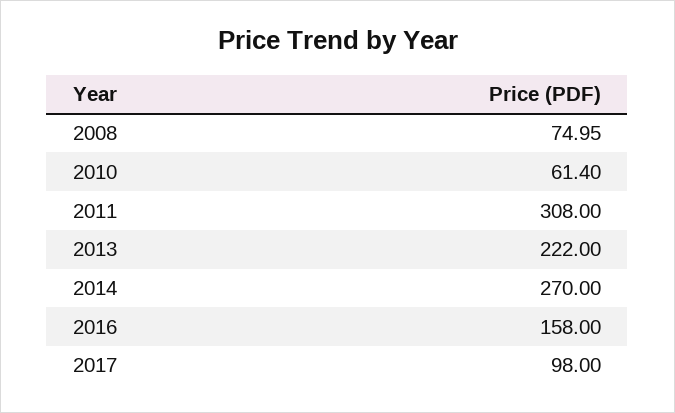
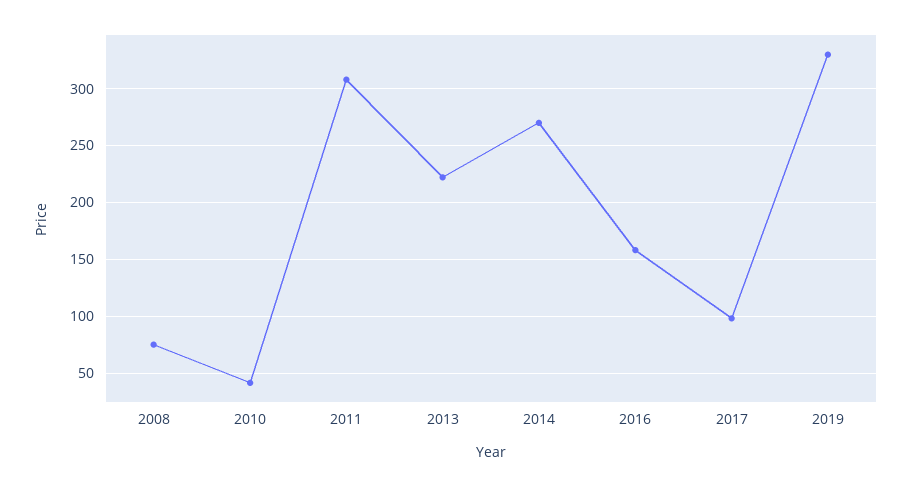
2010: 61.4 -> 40
2019: none -> 330

